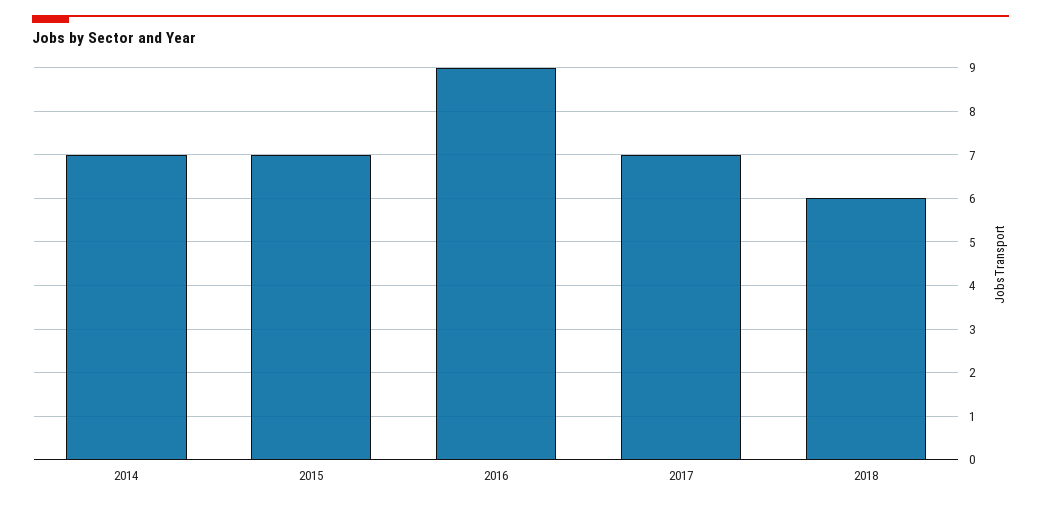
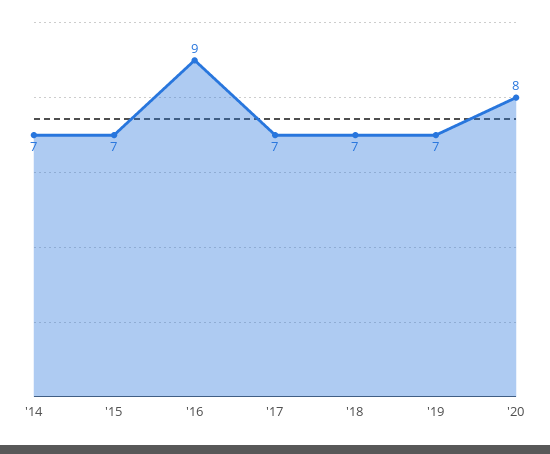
2018: 6 -> 7
'19: none -> 7
'20: none -> 8

